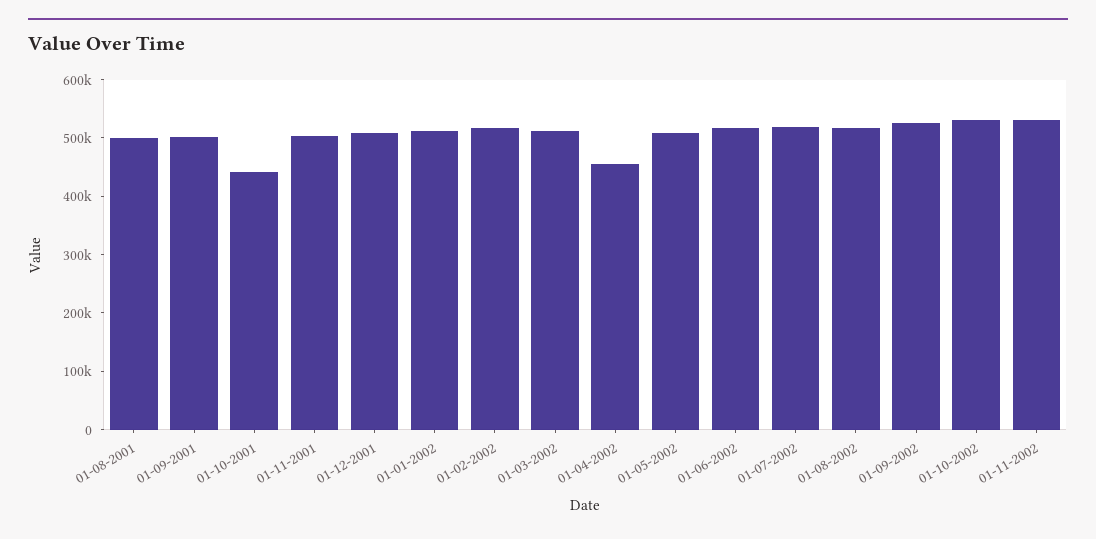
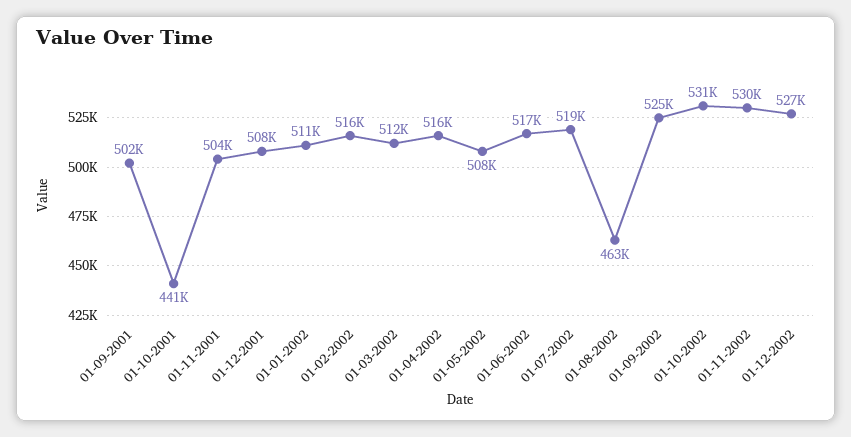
01-08-2001: 500000 -> none
01-04-2002: 460000 -> 516000
01-08-2002: 520000 -> 463000
01-12-2002: none -> 527000

